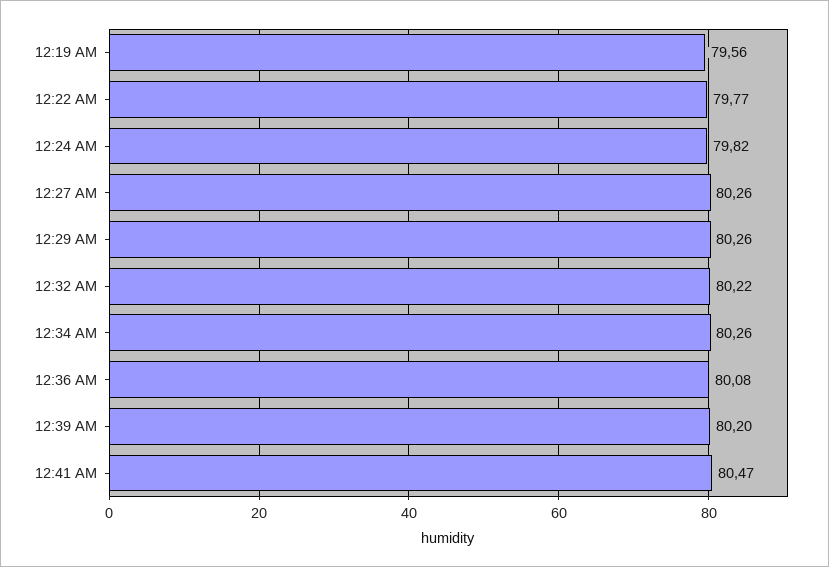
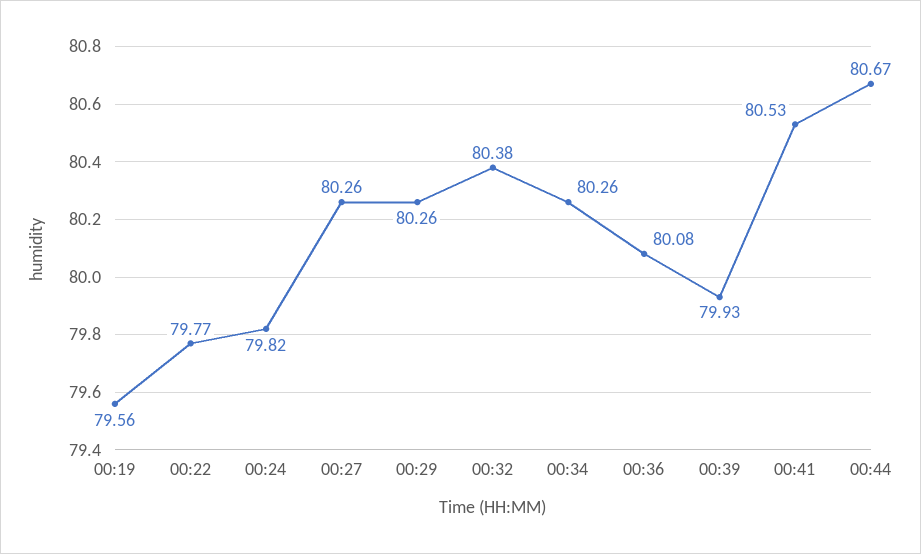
12:32 AM: 80.22 -> 80.38
12:39 AM: 80.2 -> 79.93
12:41 AM: 80.47 -> 80.53
00:44: none -> 80.67

